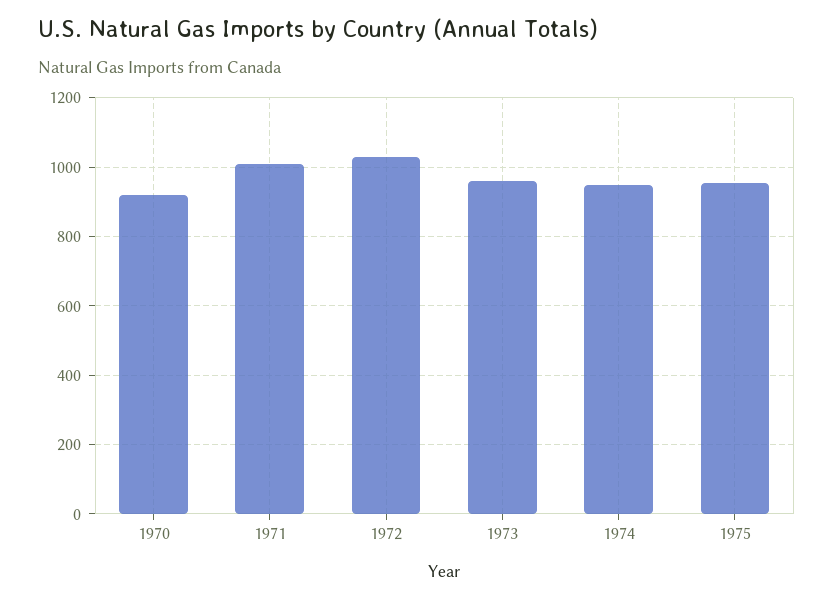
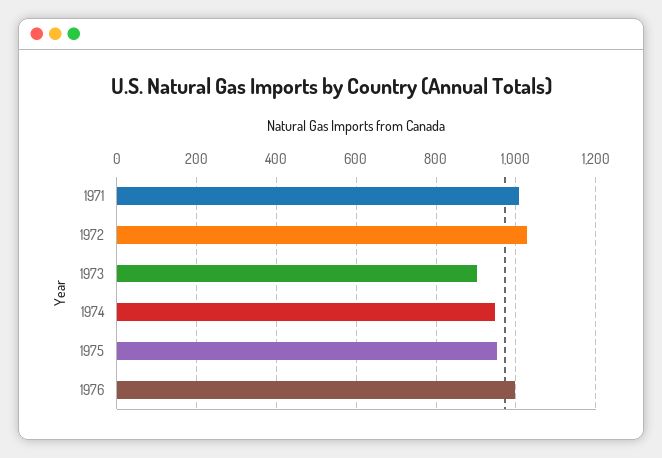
1970: 920 -> none
1973: 960 -> 900
1976: none -> 1000

